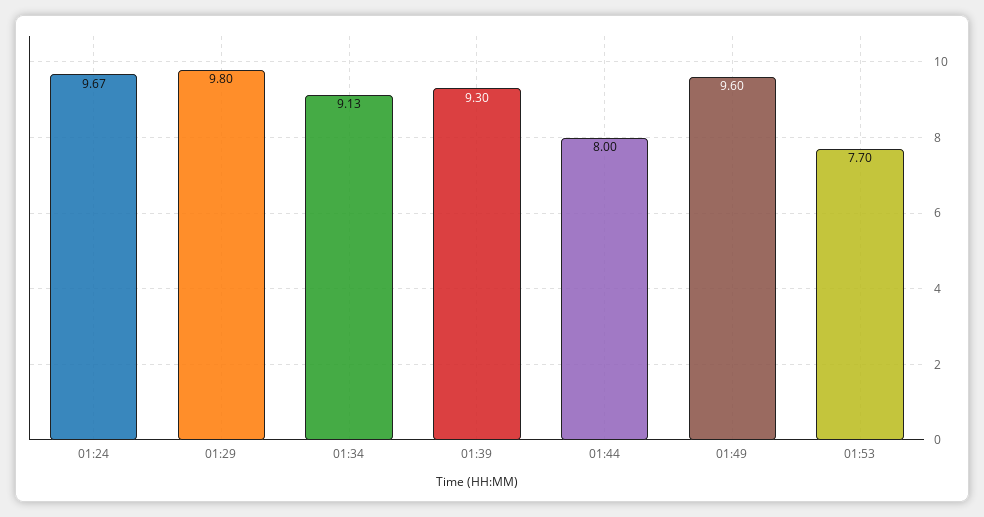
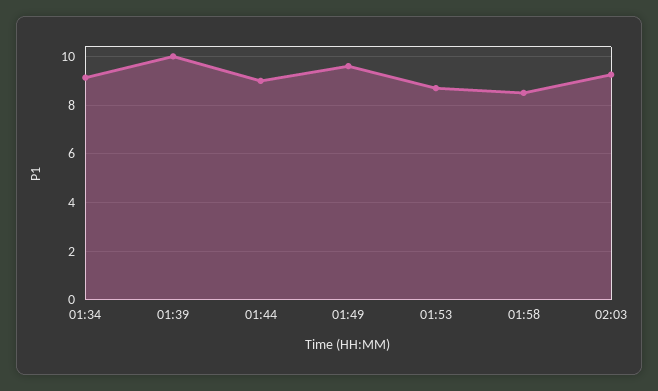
01:24: 9.67 -> none
01:29: 9.8 -> none
01:39: 9.3 -> 10
01:44: 8 -> 9
01:53: 7.7 -> 8.75
01:58: none -> 8.5
02:03: none -> 9.25

